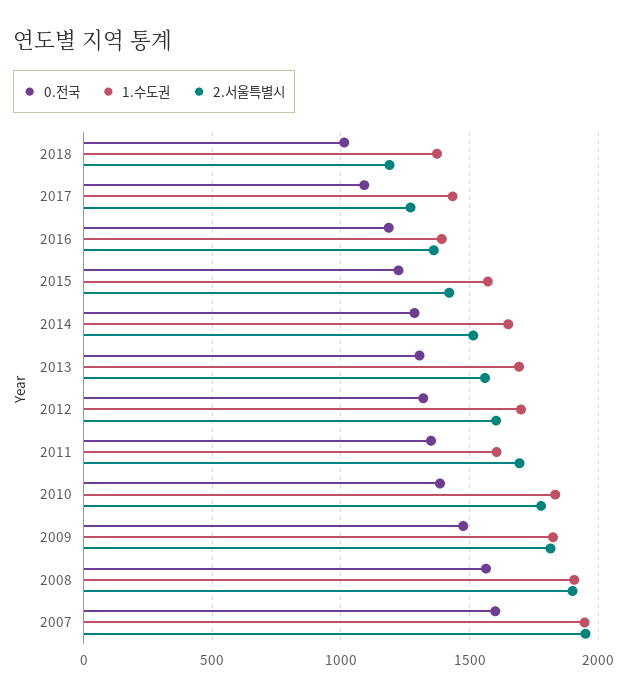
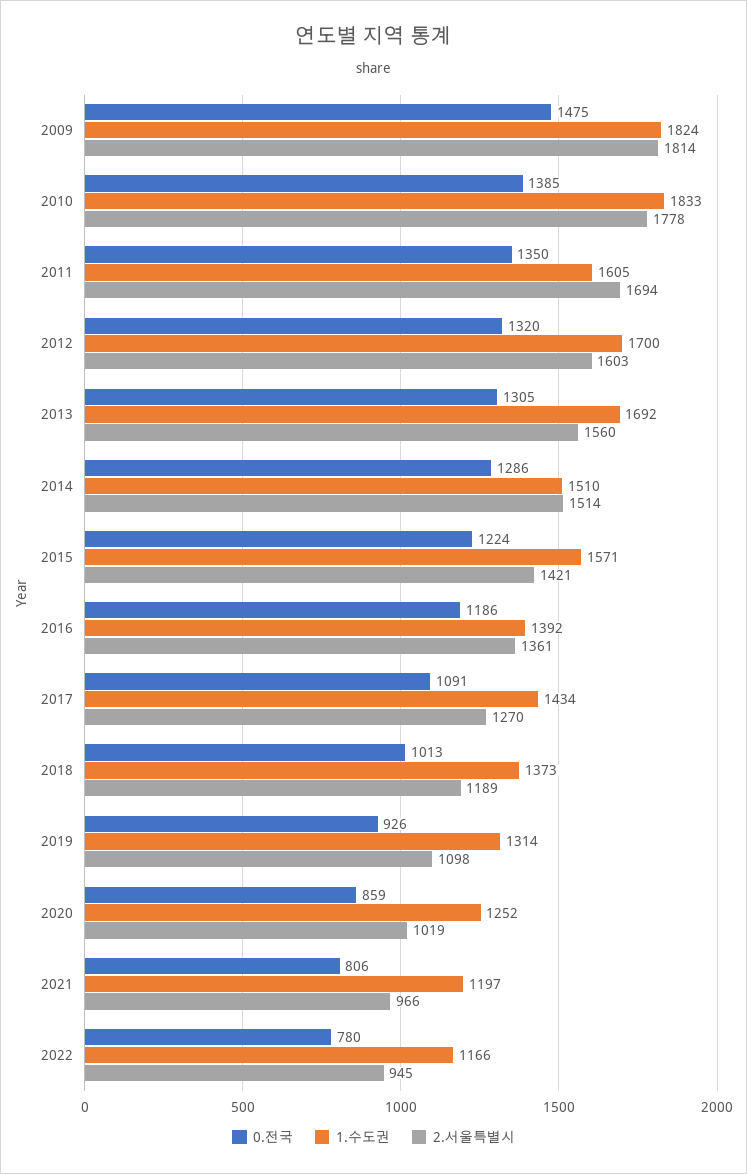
1.수도권, 2014: 1650 -> 1510
0.전국, 2008: 1550 -> none
1.수도권, 2008: 1900 -> none
2.서울특별시, 2008: 1900 -> none
0.전국, 2007: 1600 -> none
1.수도권, 2007: 1950 -> none
2.서울특별시, 2007: 1950 -> none
0.전국, 2019: none -> 926
1.수도권, 2019: none -> 1314
2.서울특별시, 2019: none -> 1098
0.전국, 2020: none -> 859
1.수도권, 2020: none -> 1252
2.서울특별시, 2020: none -> 1019
0.전국, 2021: none -> 806
1.수도권, 2021: none -> 1197
2.서울특별시, 2021: none -> 966
0.전국, 2022: none -> 780
1.수도권, 2022: none -> 1166
2.서울특별시, 2022: none -> 945

